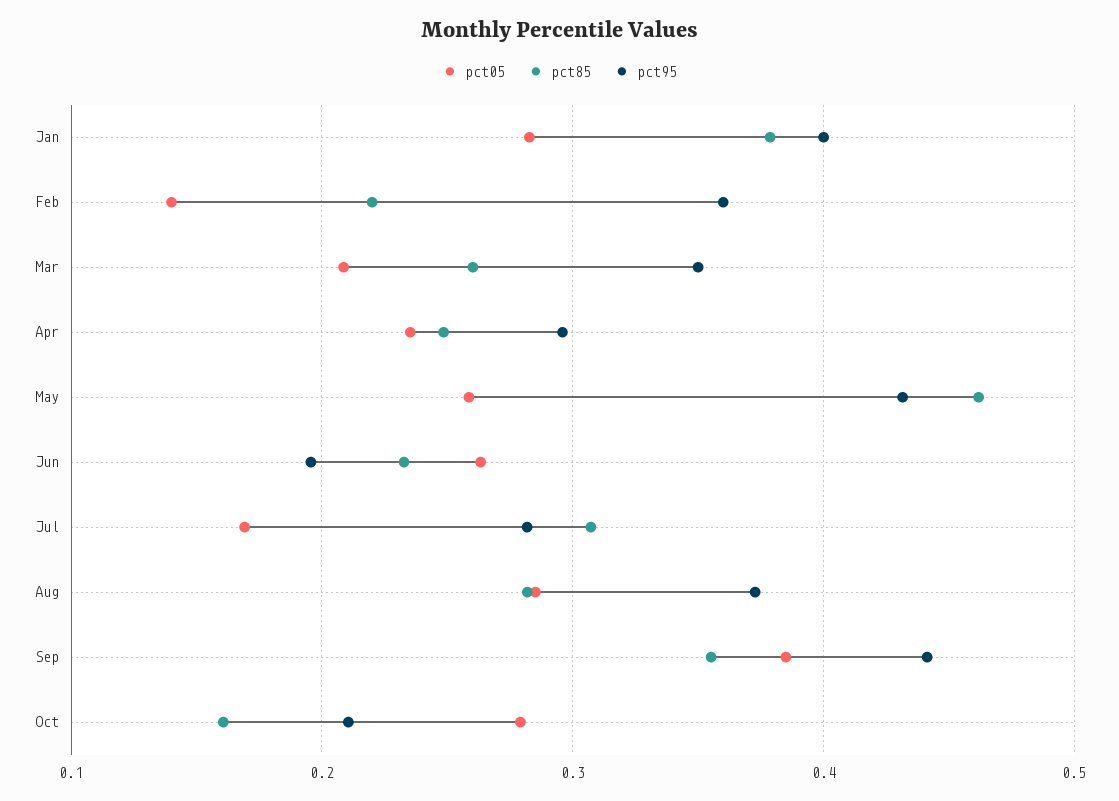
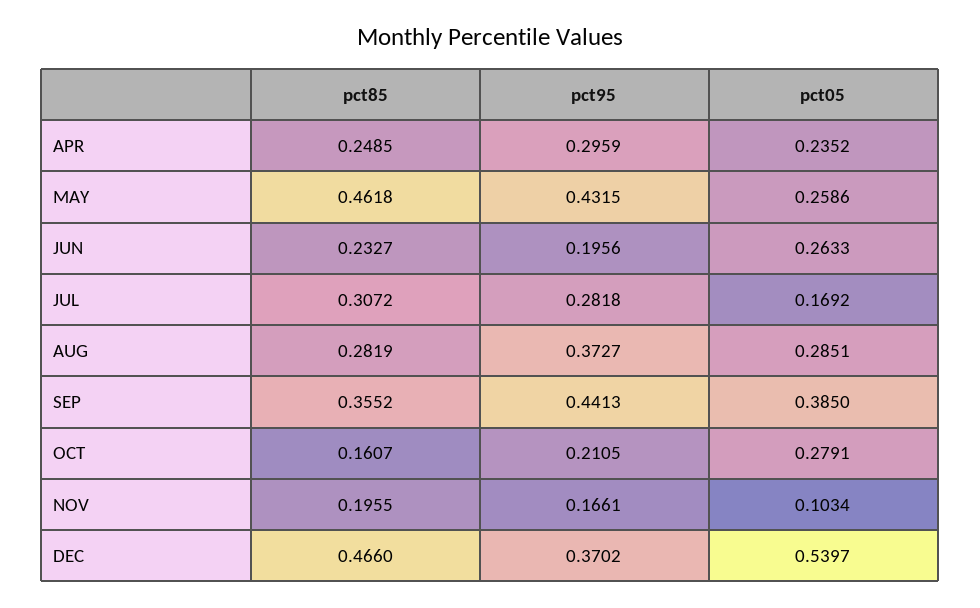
pct05, Jan: 0.28 -> none
pct85, Jan: 0.38 -> none
pct95, Jan: 0.4 -> none
pct05, Feb: 0.14 -> none
pct85, Feb: 0.22 -> none
pct95, Feb: 0.36 -> none
pct05, Mar: 0.21 -> none
pct85, Mar: 0.26 -> none
pct95, Mar: 0.35 -> none
pct85, NOV: none -> 0.1955
pct95, NOV: none -> 0.1661
pct05, NOV: none -> 0.1034
pct85, DEC: none -> 0.466
pct95, DEC: none -> 0.3702
pct05, DEC: none -> 0.5397

